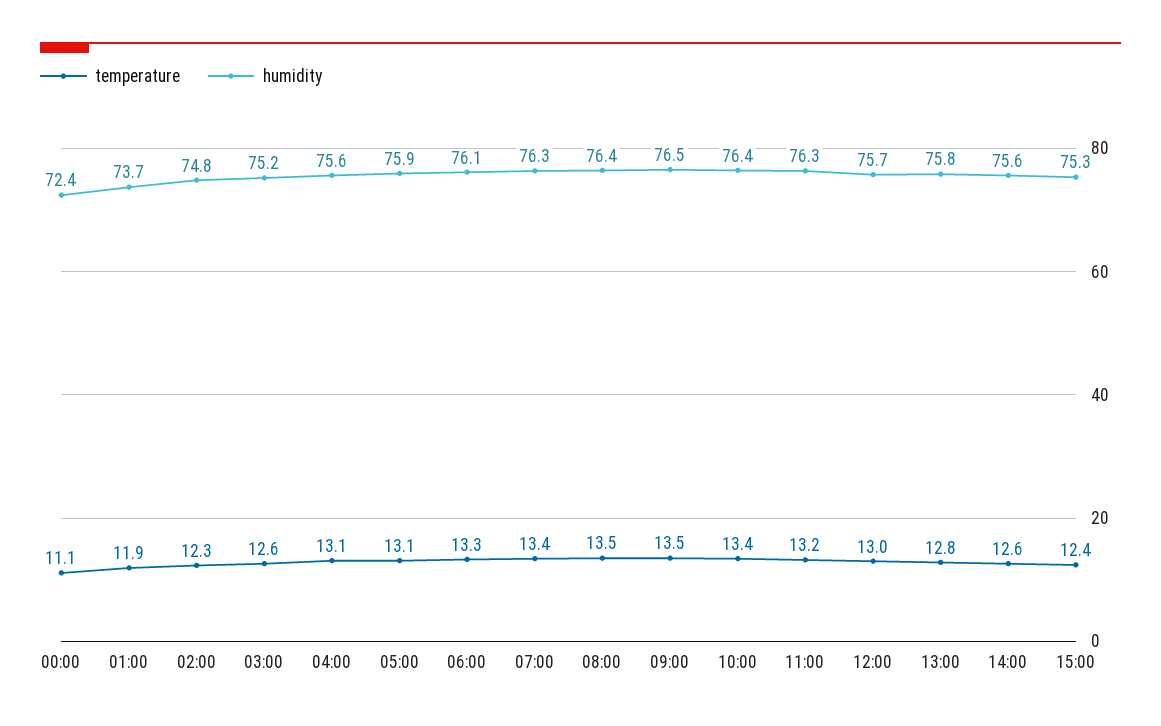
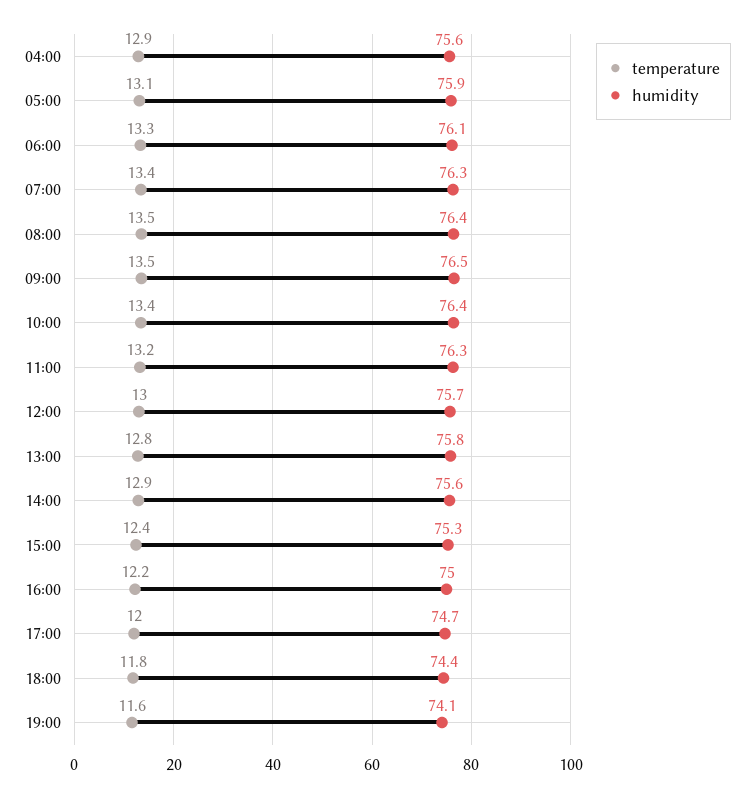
temperature, 00:00: 11.1 -> none
humidity, 00:00: 72.4 -> none
temperature, 01:00: 11.9 -> none
humidity, 01:00: 73.7 -> none
temperature, 02:00: 12.3 -> none
humidity, 02:00: 74.8 -> none
temperature, 03:00: 12.6 -> none
humidity, 03:00: 75.2 -> none
temperature, 04:00: 13.1 -> 12.9
temperature, 14:00: 12.6 -> 12.9
temperature, 16:00: none -> 12.2
humidity, 16:00: none -> 75
temperature, 17:00: none -> 12
humidity, 17:00: none -> 74.7
temperature, 18:00: none -> 11.8
humidity, 18:00: none -> 74.4
temperature, 19:00: none -> 11.6
humidity, 19:00: none -> 74.1

